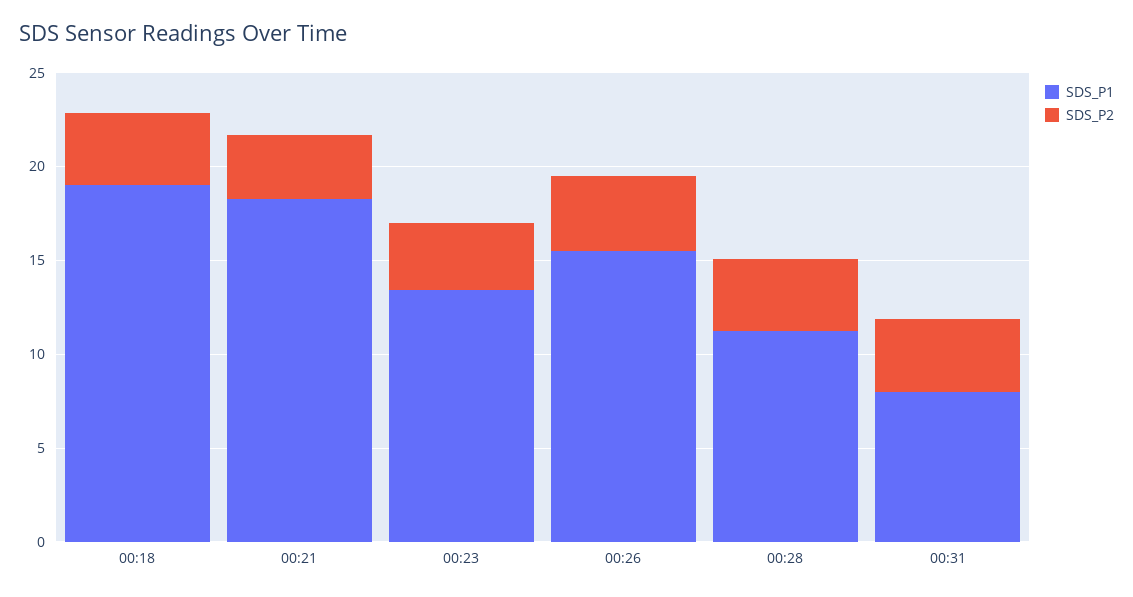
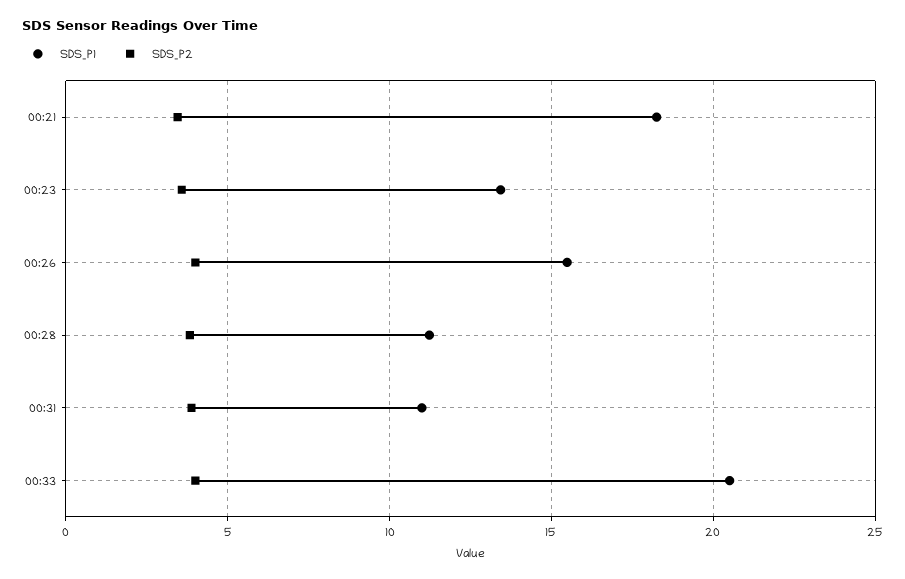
SDS_P1, 00:18: 19 -> none
SDS_P2, 00:18: 4 -> none
SDS_P1, 00:31: 8 -> 11
SDS_P1, 00:33: none -> 20.5
SDS_P2, 00:33: none -> 4

